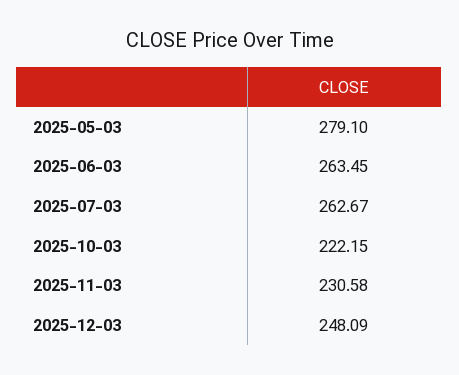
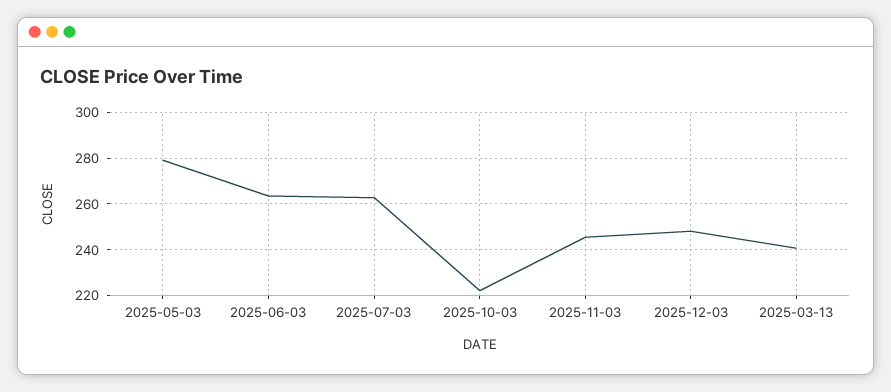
2025-11-03: 230.58 -> 245
2025-03-13: none -> 240

